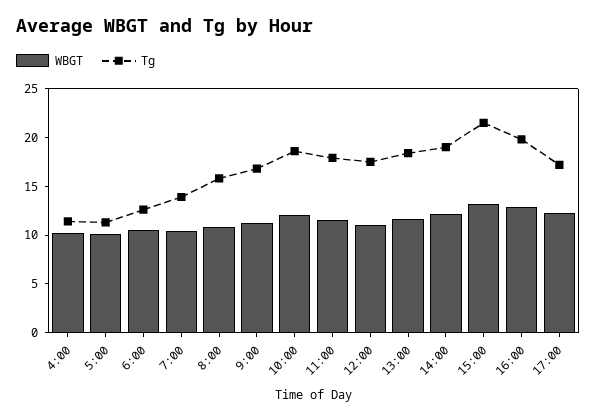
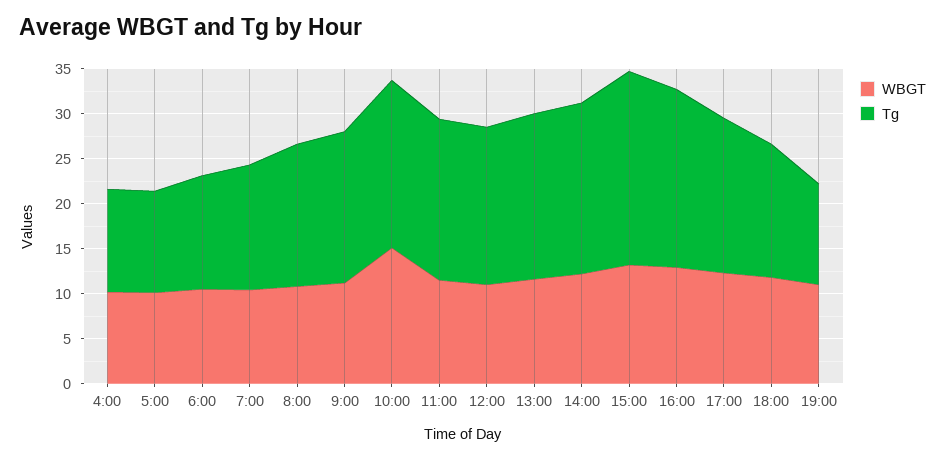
WBGT, 10:00: 12 -> 15
WBGT, 18:00: none -> 12
Tg, 18:00: none -> 15
WBGT, 19:00: none -> 11
Tg, 19:00: none -> 11

